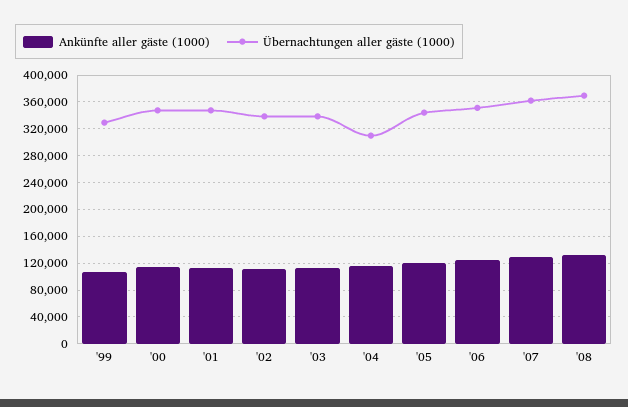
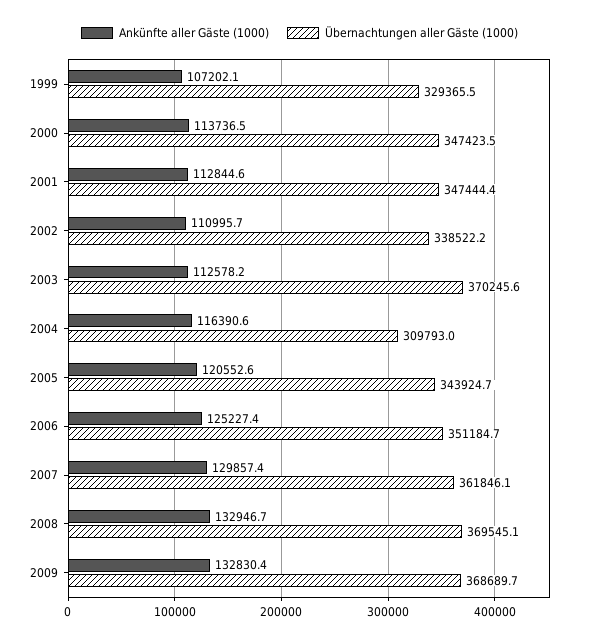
Übernachtungen aller gäste (1000), '03: 340000 -> 370245.6
Ankünfte aller gäste (1000), 2009: none -> 132830.4
Übernachtungen aller gäste (1000), 2009: none -> 368689.7

